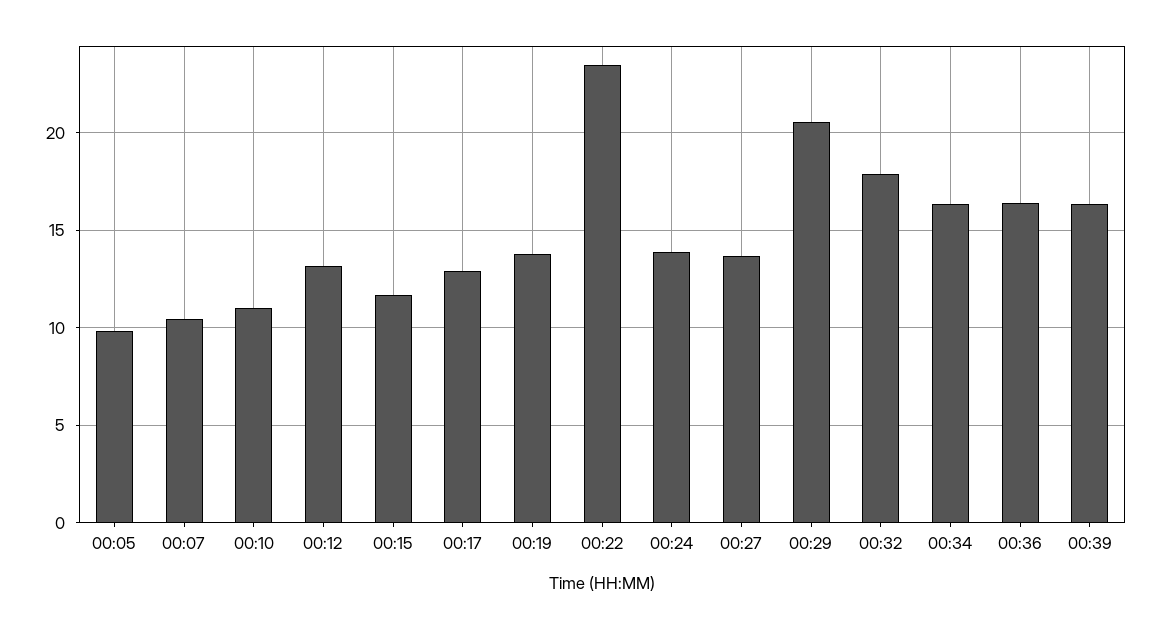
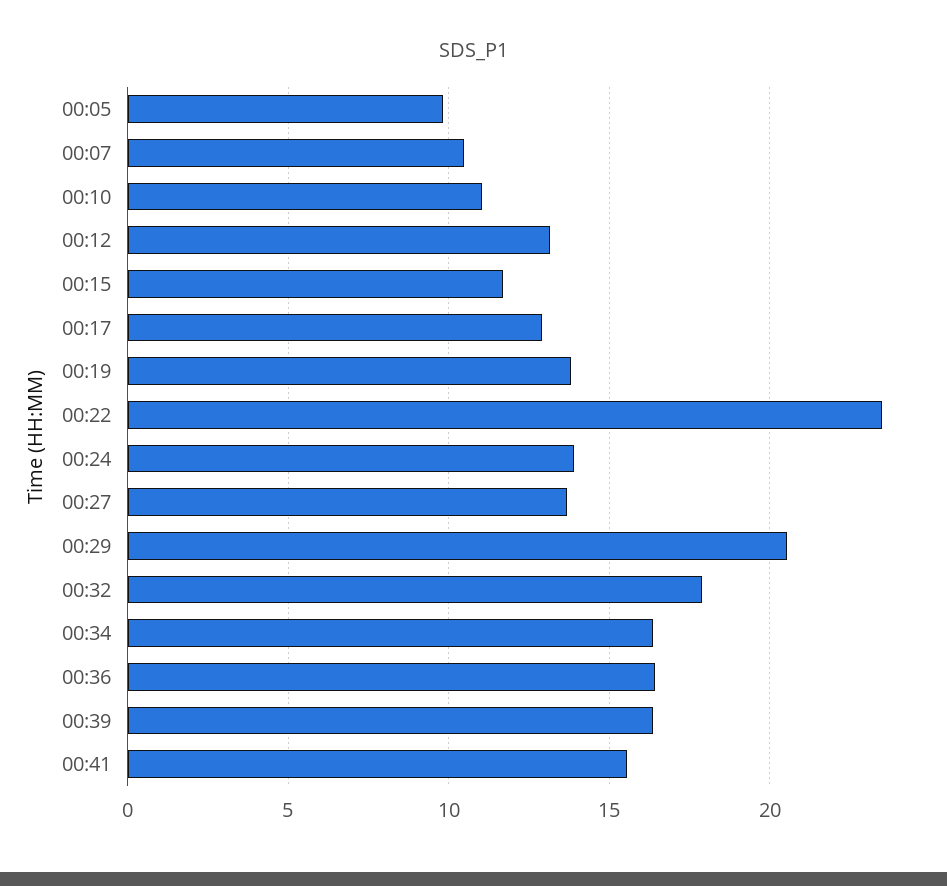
00:41: none -> 15.5

